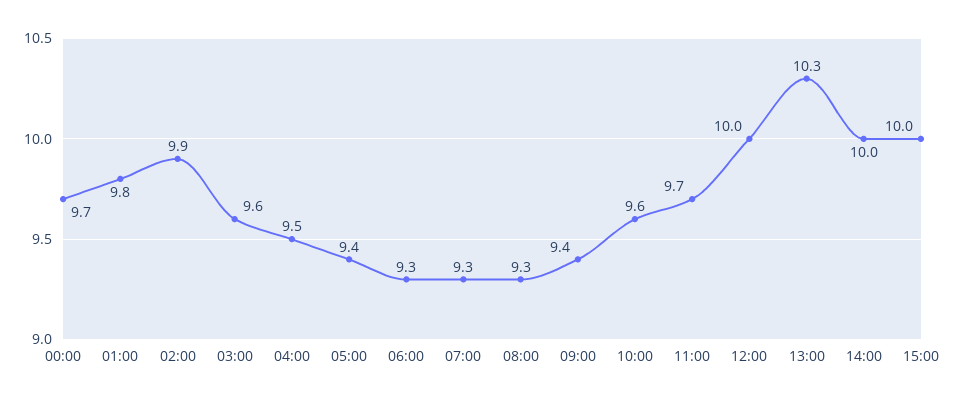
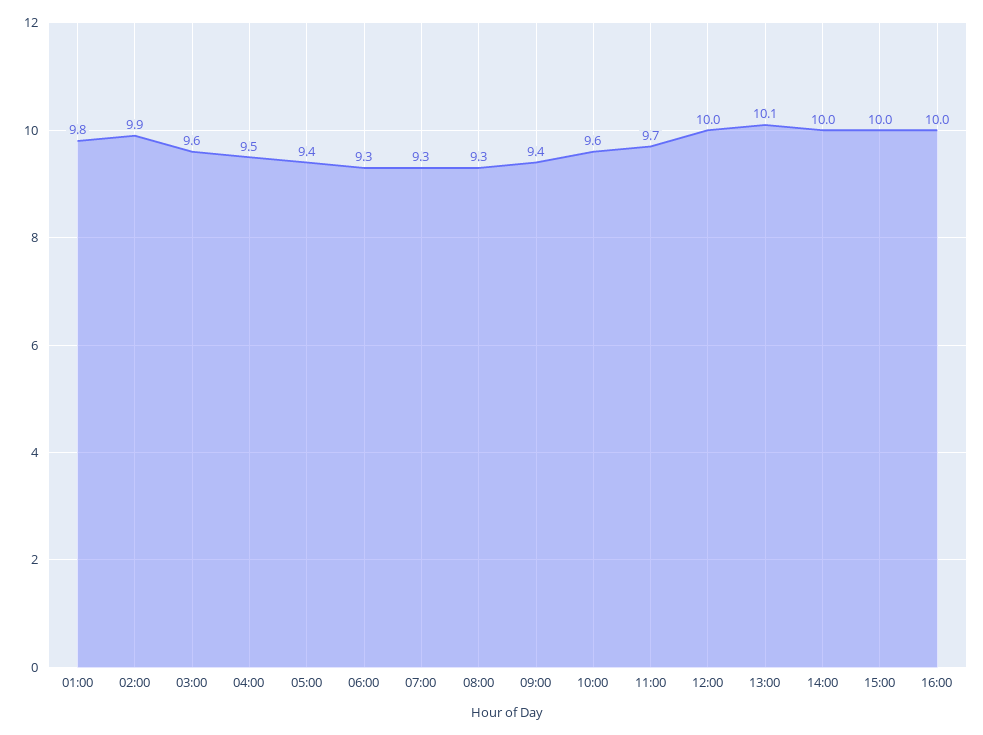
00:00: 9.7 -> none
13:00: 10.3 -> 10.1
16:00: none -> 10

